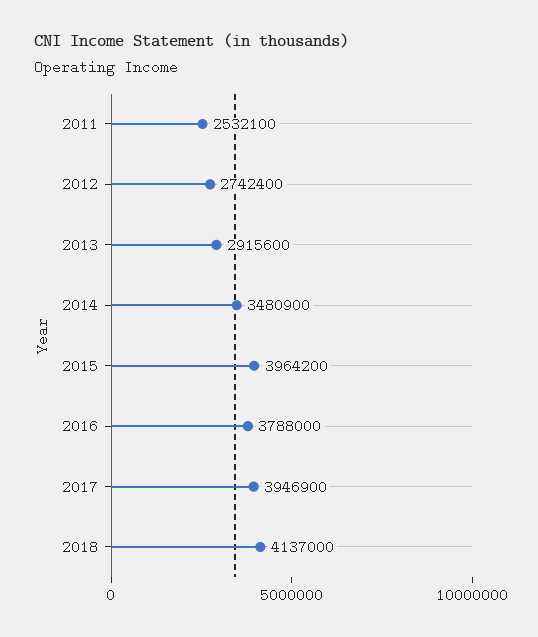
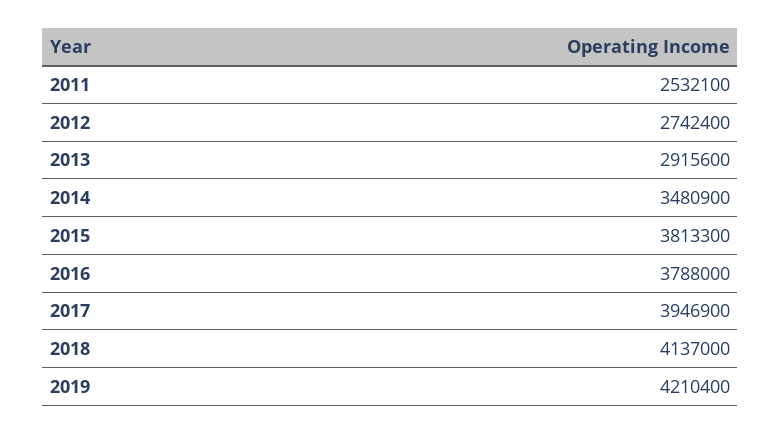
2015: 3964200 -> 3813300
2019: none -> 4210400

